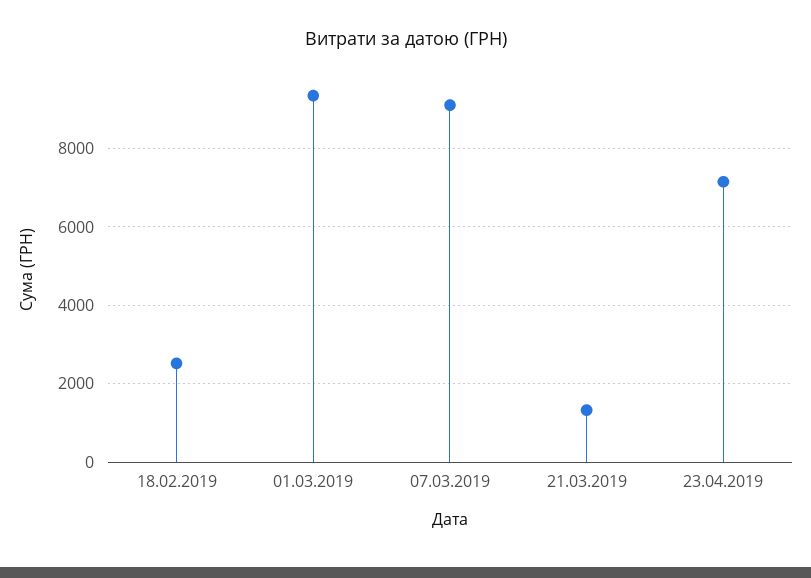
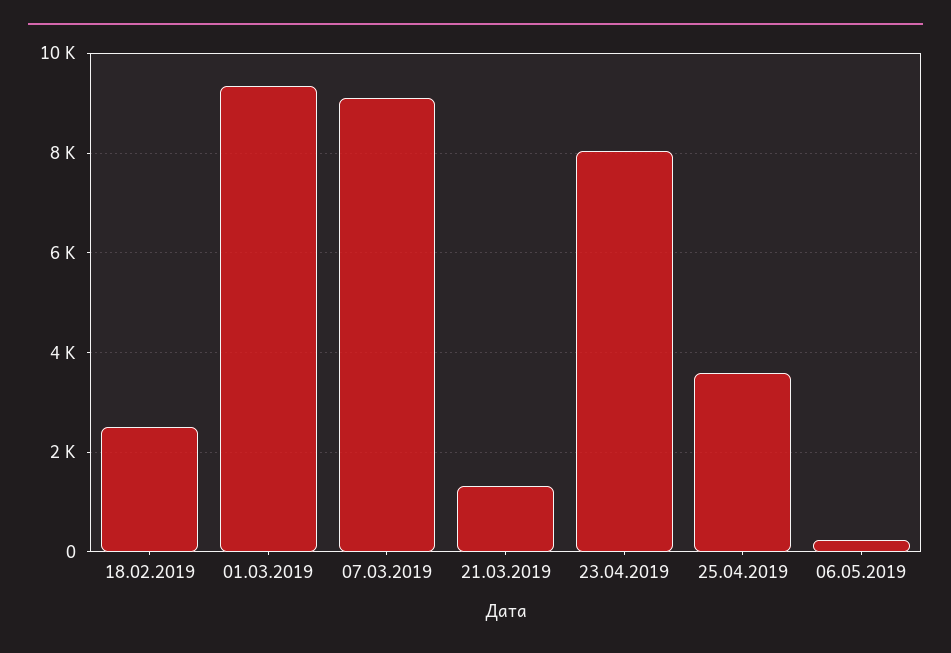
23.04.2019: 7200 -> 8000
25.04.2019: none -> 3600
06.05.2019: none -> 200

